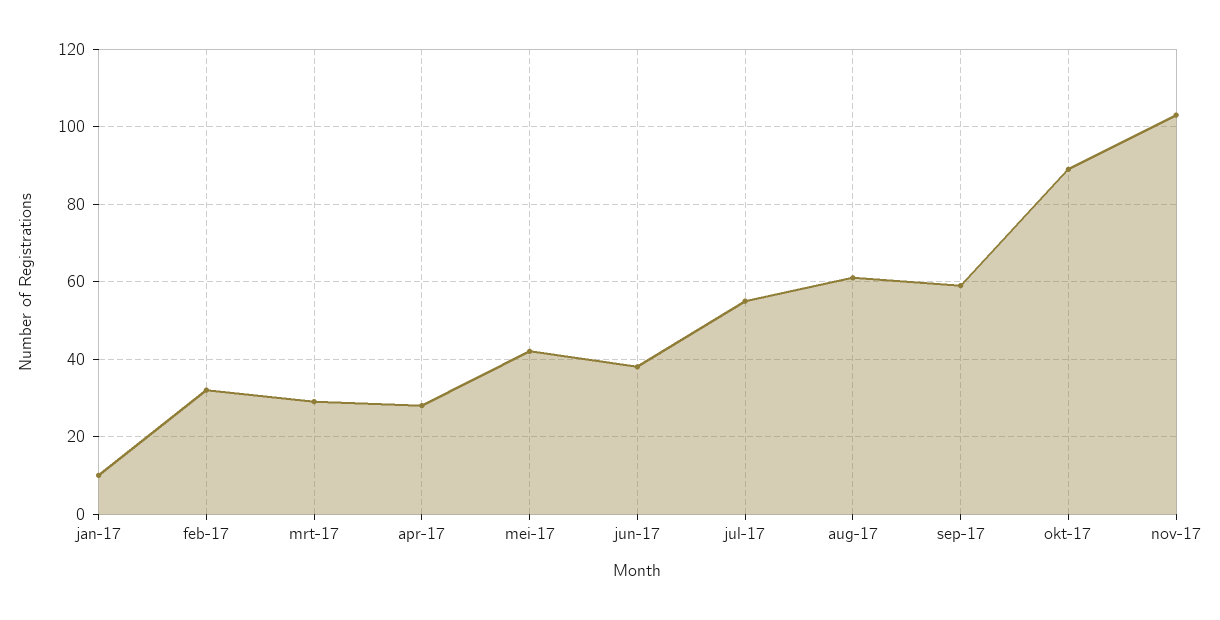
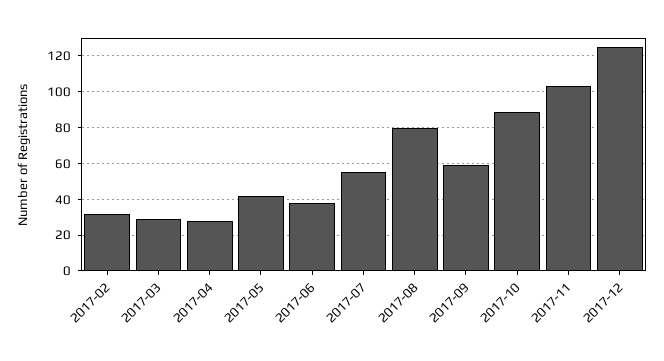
jan-17: 10 -> none
aug-17: 60 -> 80
2017-12: none -> 125

